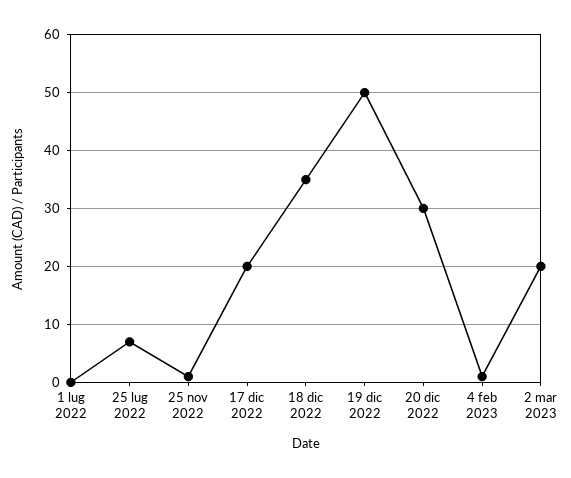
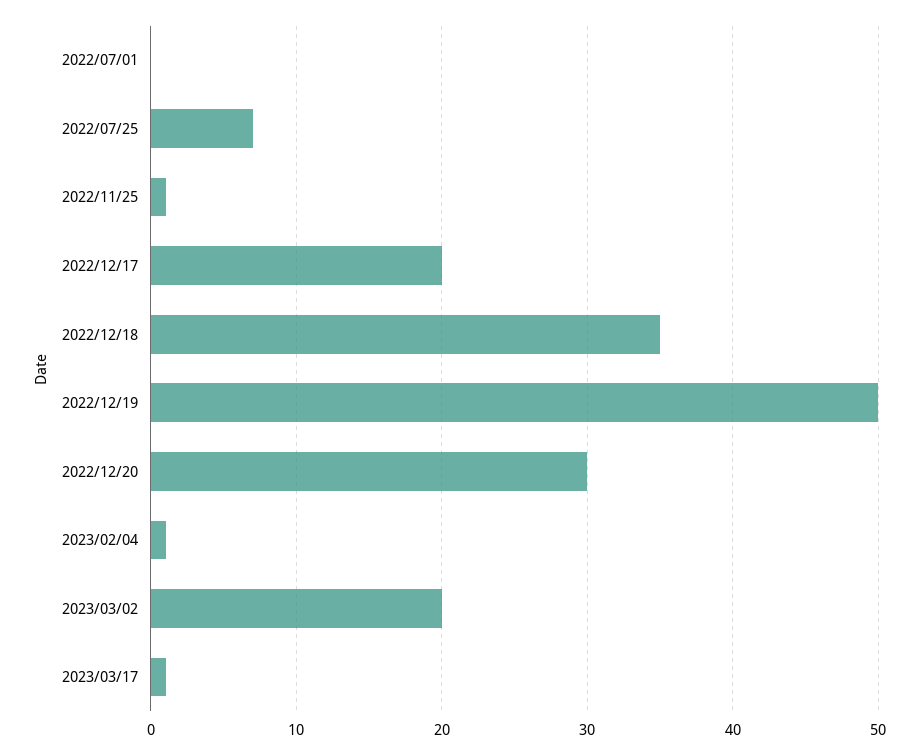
2023/03/17: none -> 1

